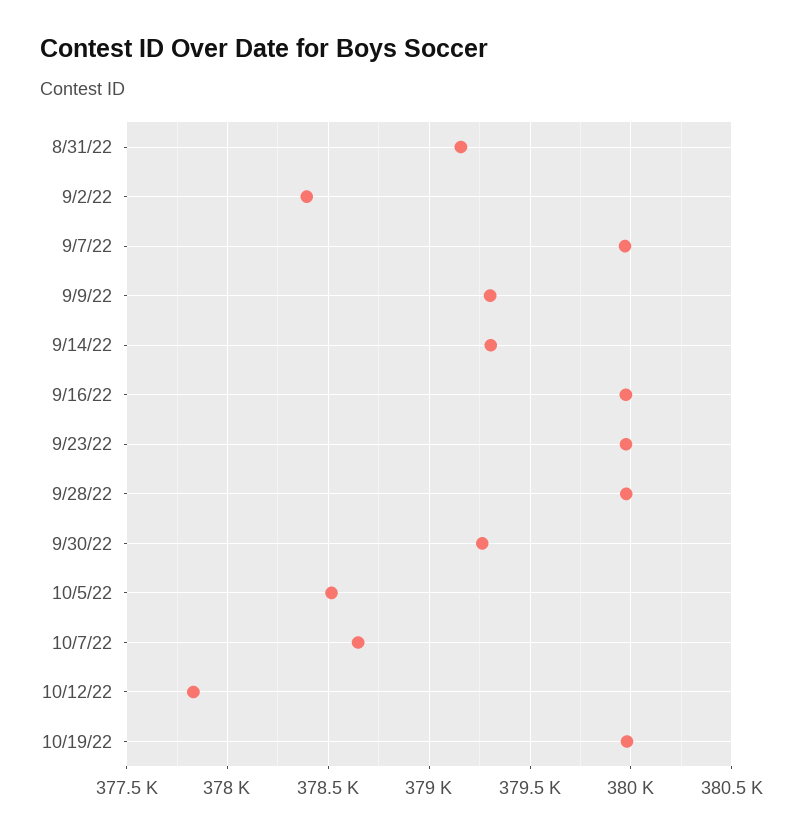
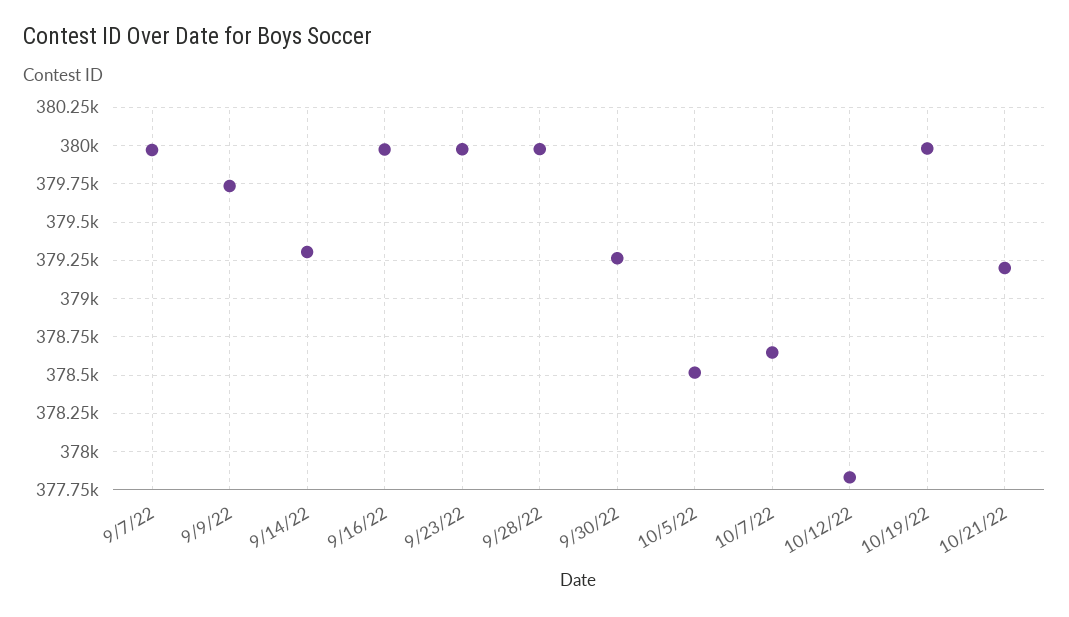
8/31/22: 379150 -> none
9/2/22: 378400 -> none
9/9/22: 379300 -> 379750
10/21/22: none -> 379200

